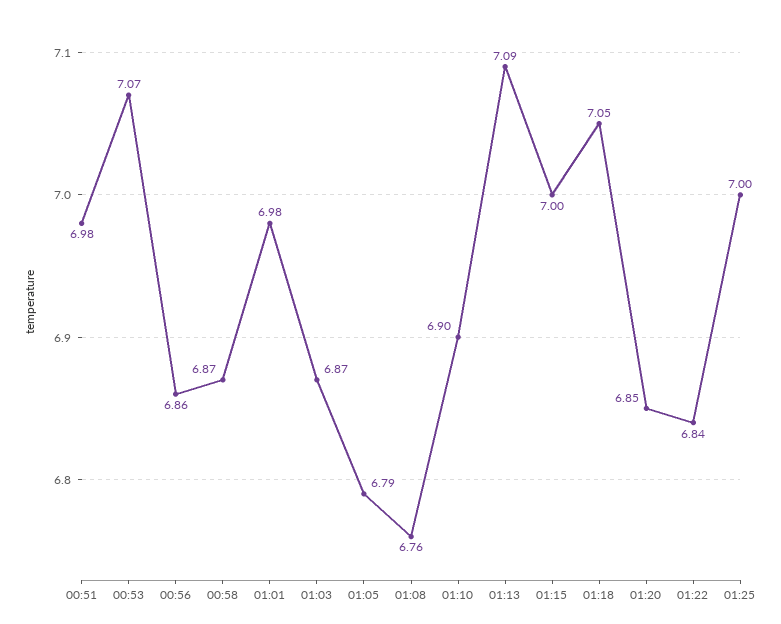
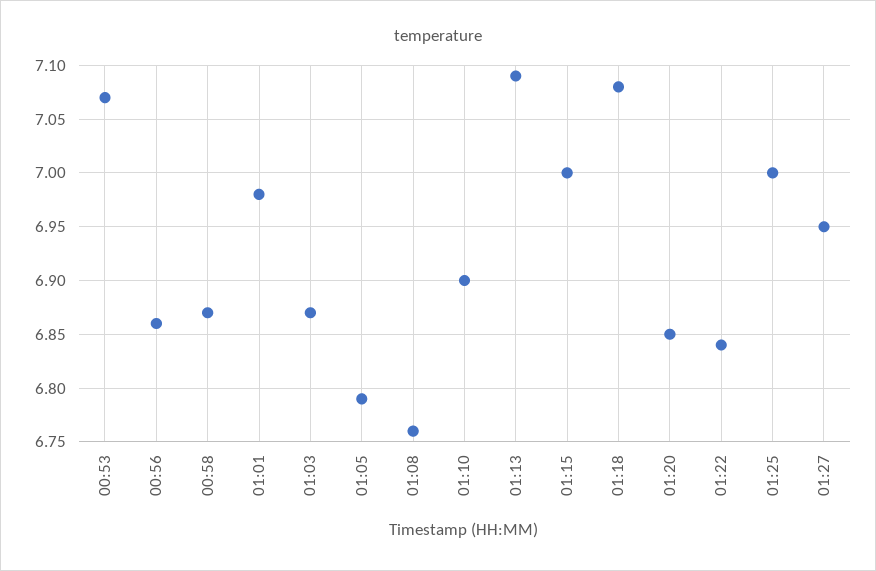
00:51: 6.98 -> none
01:18: 7.05 -> 7.08
01:27: none -> 6.95

